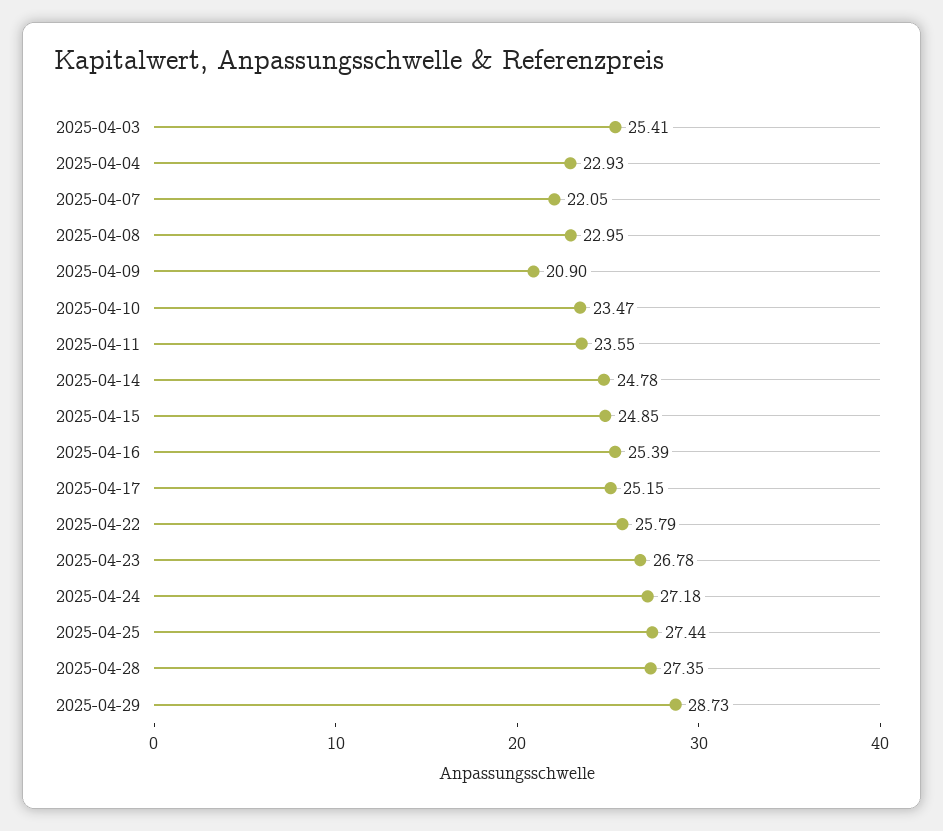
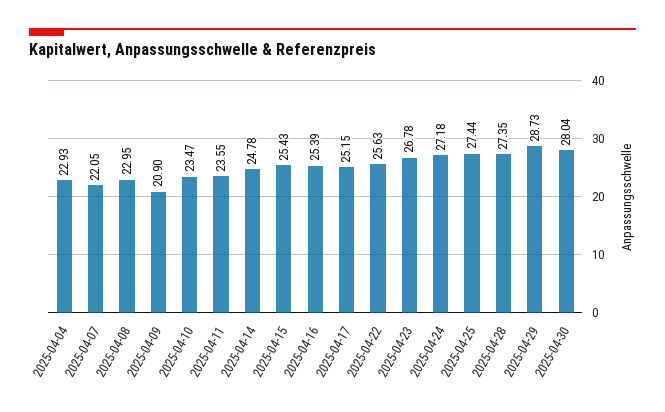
2025-04-03: 25.41 -> none
2025-04-15: 24.85 -> 25.43
2025-04-22: 25.79 -> 25.63
2025-04-30: none -> 28.04

